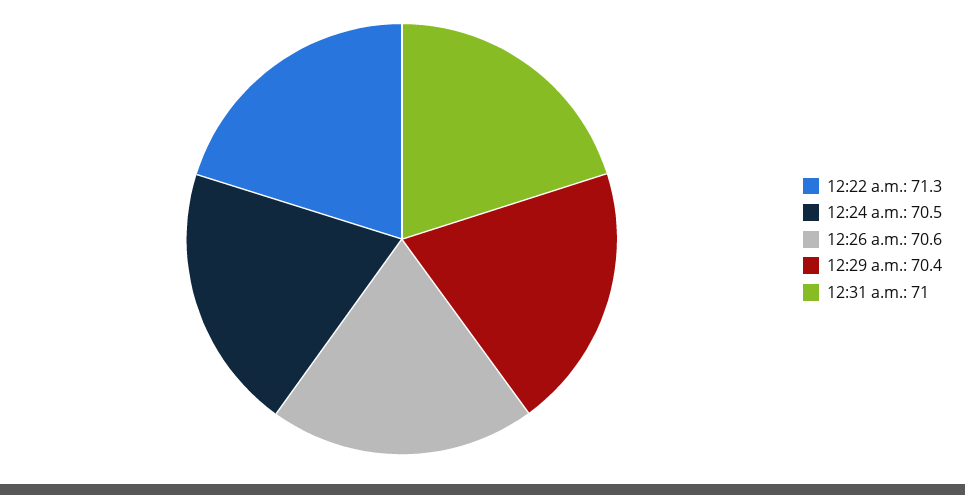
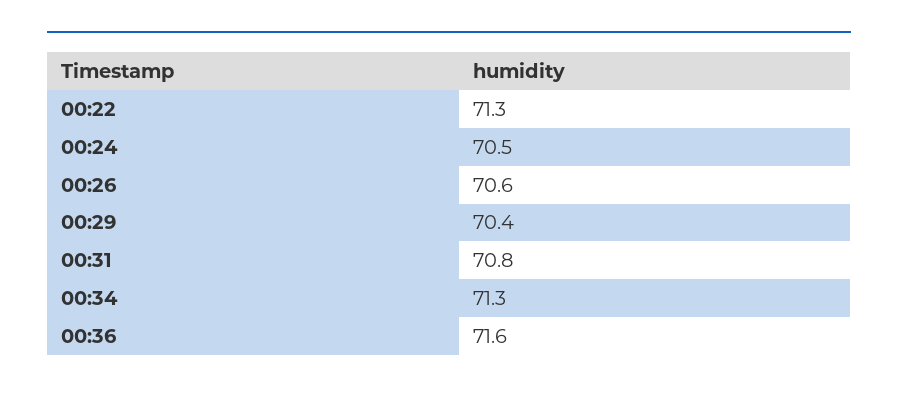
12:31 a.m.: 71 -> 70.8
00:34: none -> 71.3
00:36: none -> 71.6

